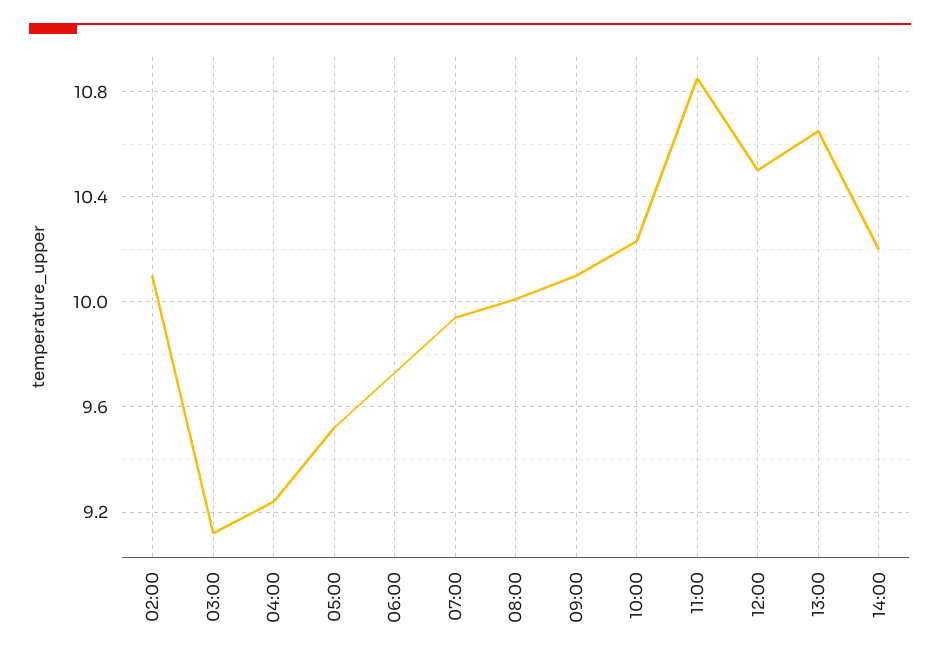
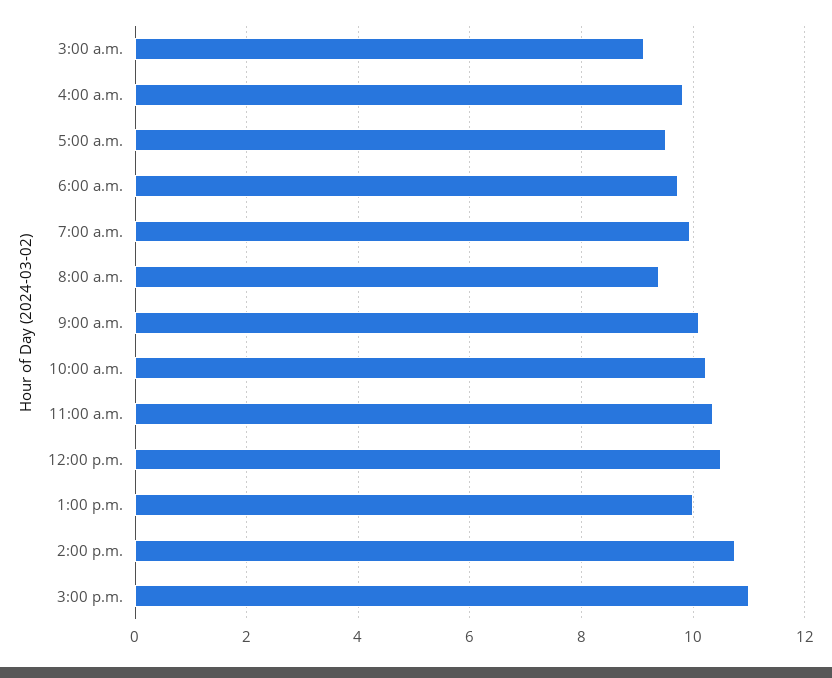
02:00: 10.1 -> none
04:00: 9.25 -> 9.8
08:00: 10 -> 9.4
11:00: 10.85 -> 10.4
13:00: 10.65 -> 10
14:00: 10.2 -> 10.8
3:00 p.m.: none -> 11

